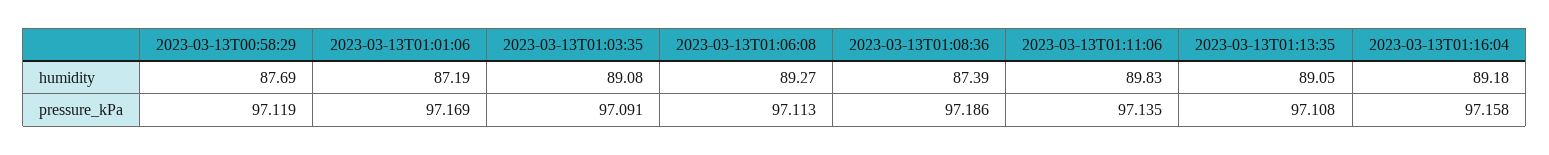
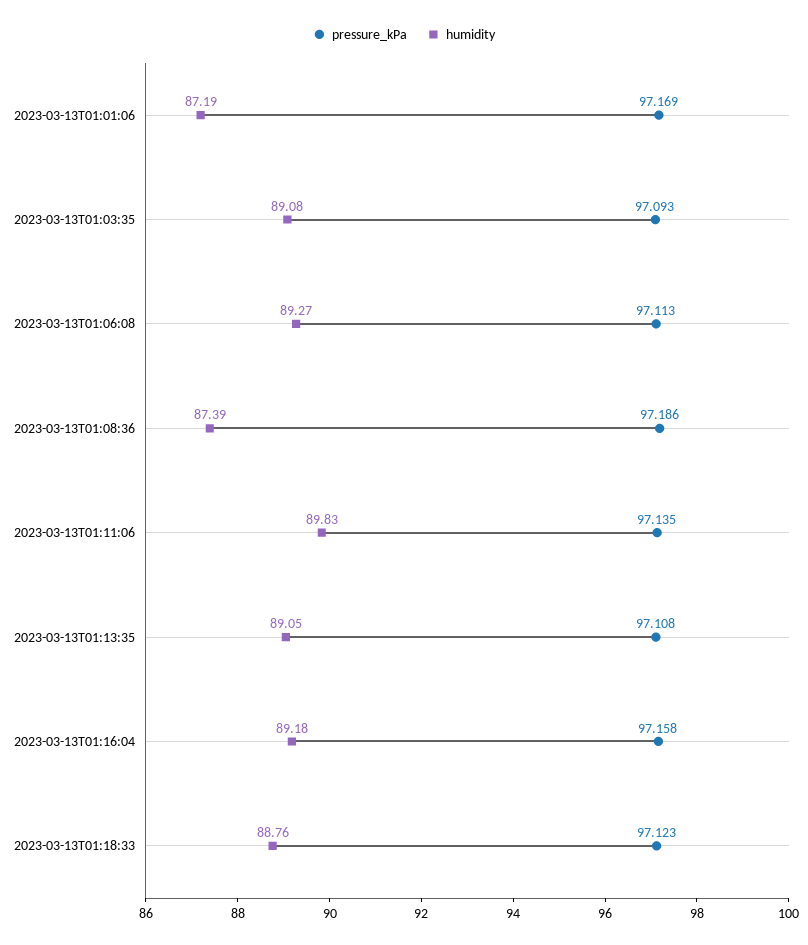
humidity, 2023-03-13T00:58:29: 87.69 -> none
pressure_kPa, 2023-03-13T00:58:29: 97.119 -> none
pressure_kPa, 2023-03-13T01:03:35: 97.091 -> 97.093
pressure_kPa, 2023-03-13T01:18:33: none -> 97.123
humidity, 2023-03-13T01:18:33: none -> 88.76

